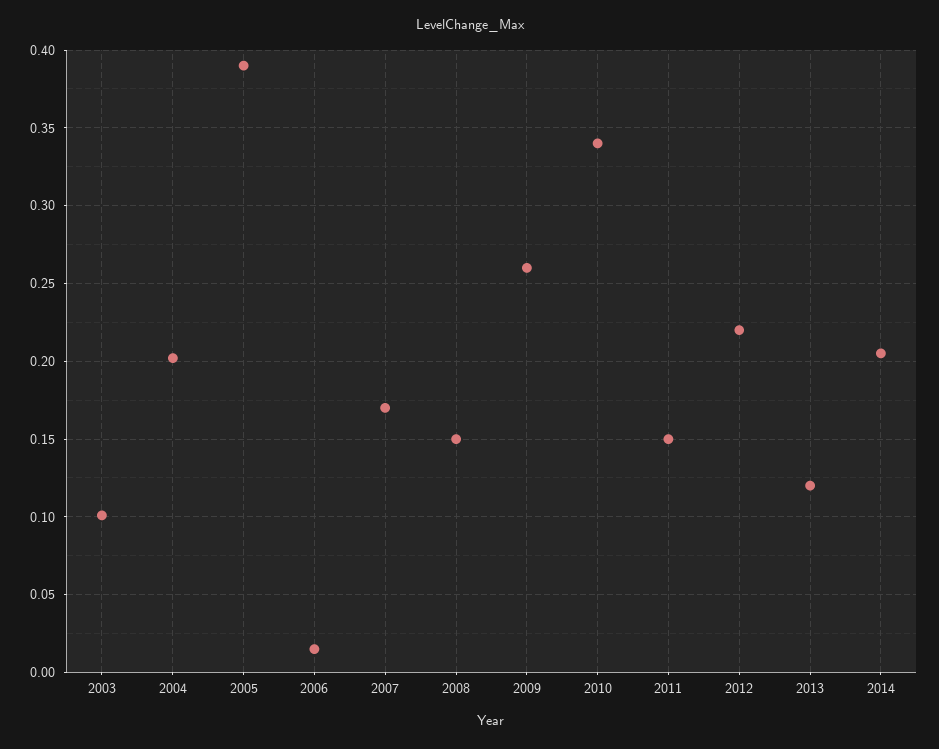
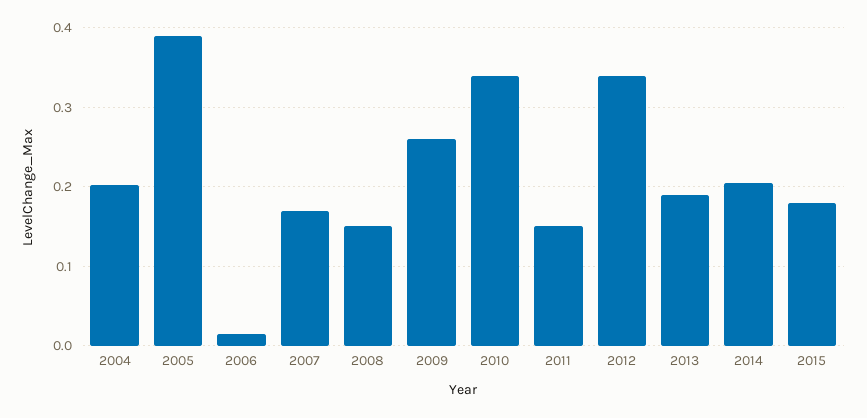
2003: 0.1 -> none
2012: 0.22 -> 0.34
2013: 0.12 -> 0.19
2015: none -> 0.18

